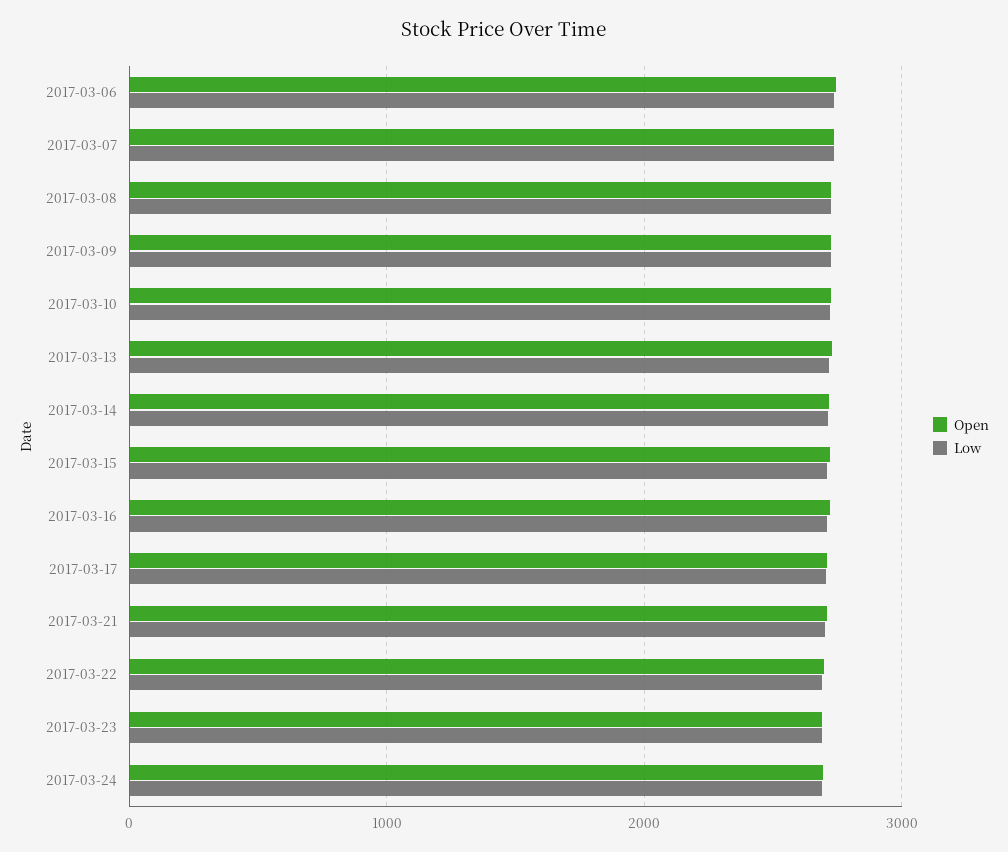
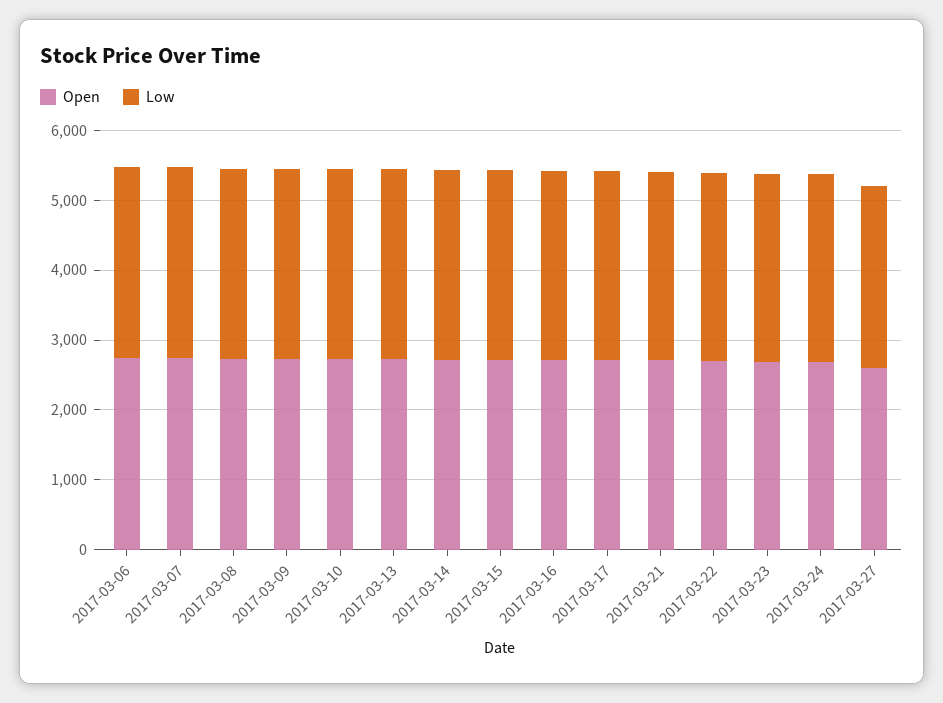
Open, 2017-03-27: none -> 2600
Low, 2017-03-27: none -> 2600

